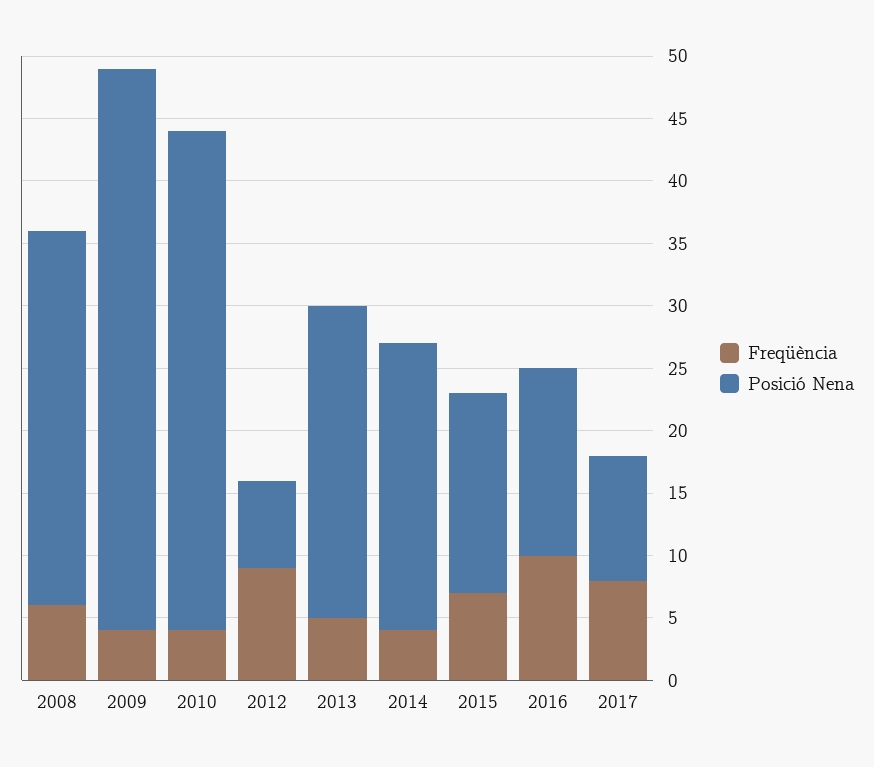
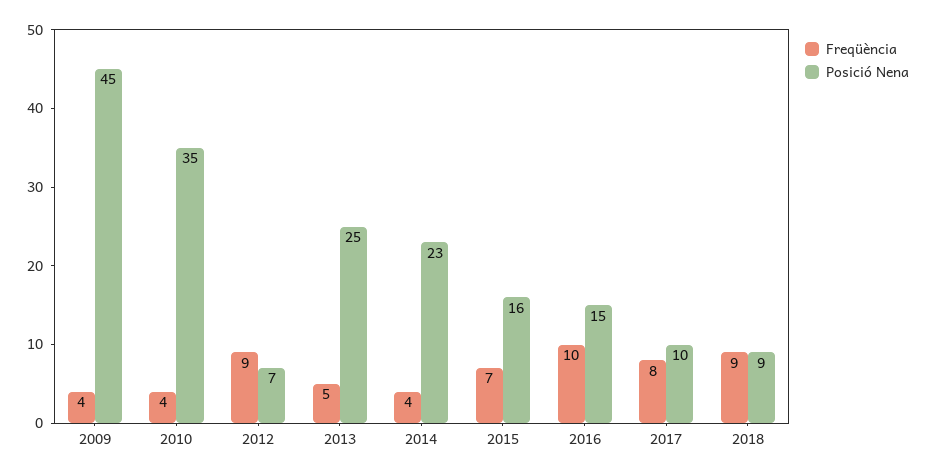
Freqüència, 2008: 6 -> none
Posició Nena, 2008: 30 -> none
Posició Nena, 2010: 40 -> 35
Freqüència, 2018: none -> 9
Posició Nena, 2018: none -> 9

